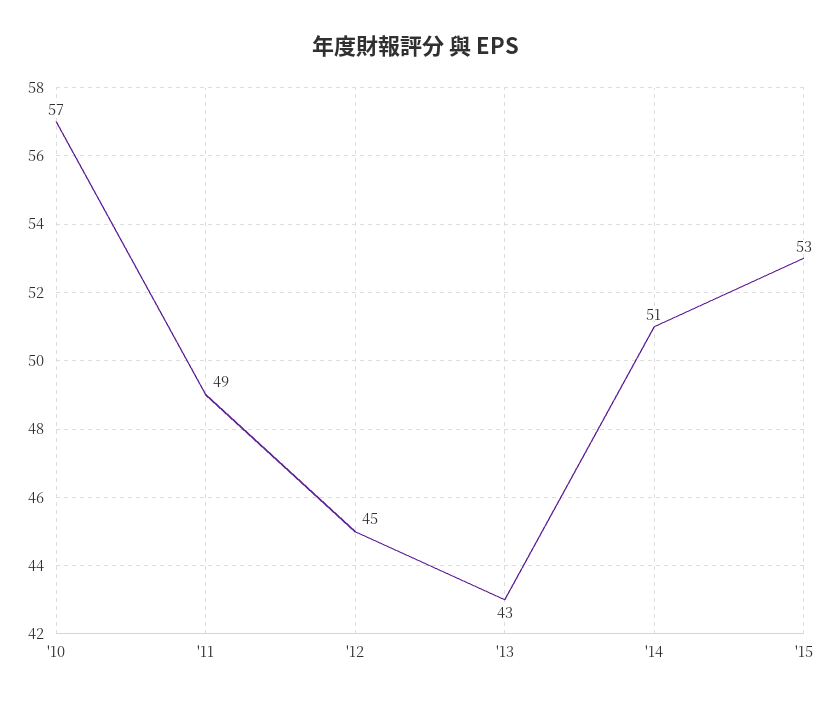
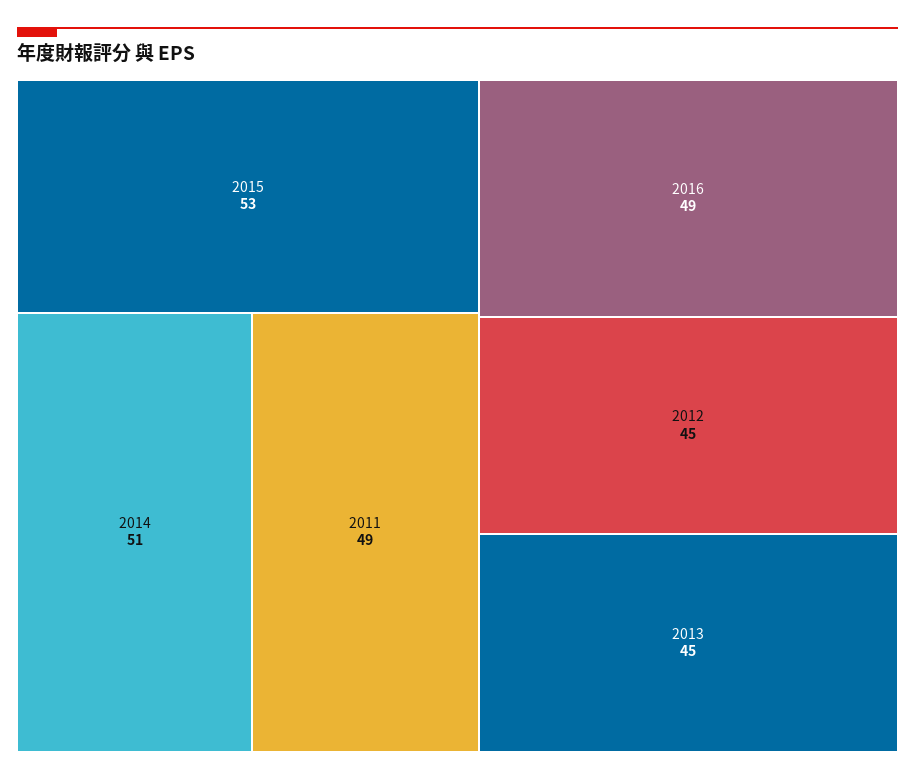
'10: 57 -> none
'13: 43 -> 45
2016: none -> 49

